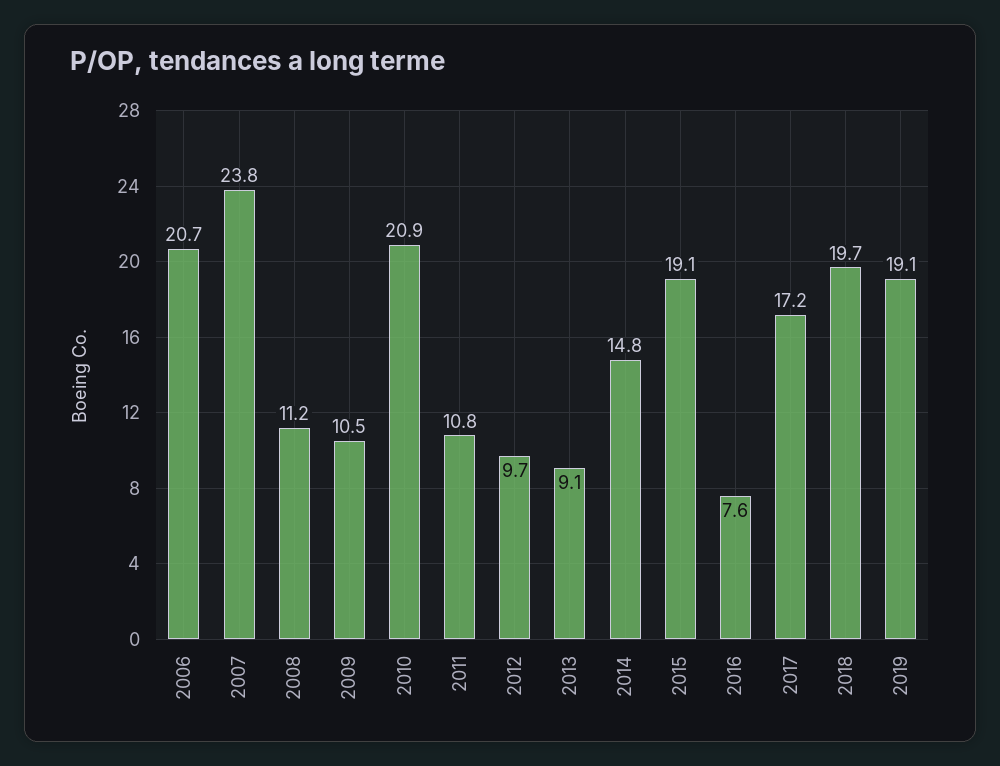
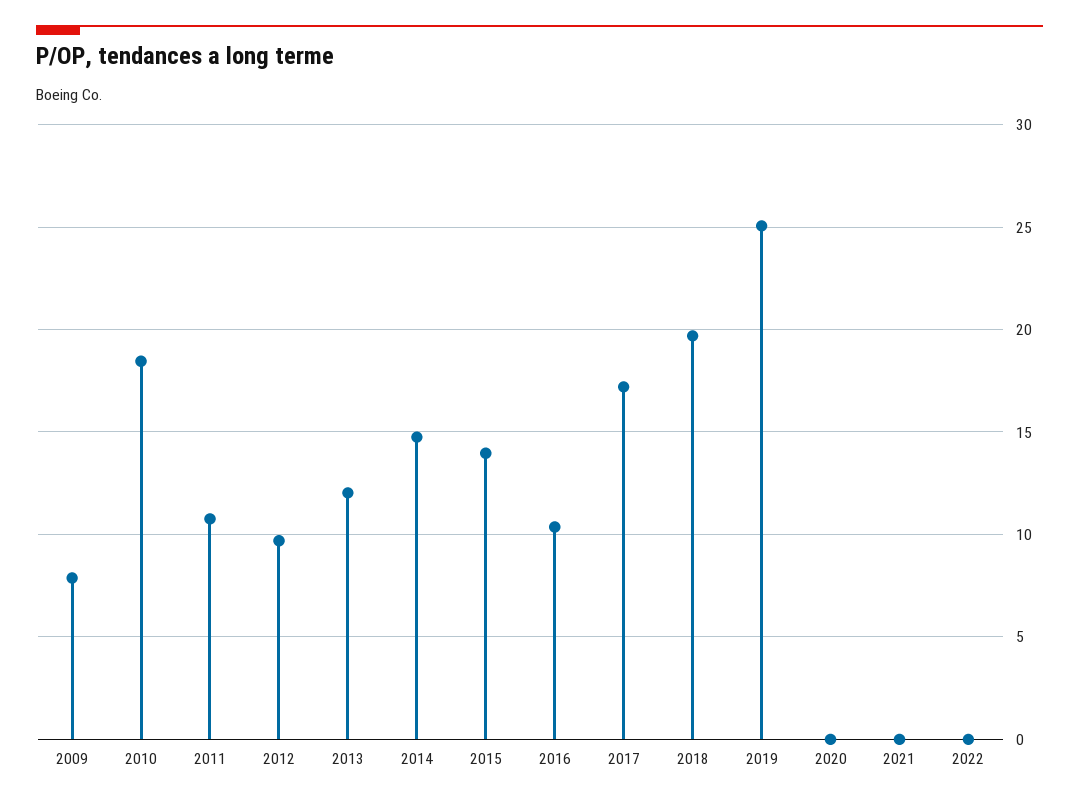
2006: 20.7 -> none
2007: 23.8 -> none
2008: 11.2 -> none
2009: 10.5 -> 8
2010: 20.9 -> 18.5
2013: 9.1 -> 12
2015: 19.1 -> 14
2016: 7.6 -> 10.5
2019: 19.1 -> 25
2020: none -> 0
2021: none -> 0
2022: none -> 0

